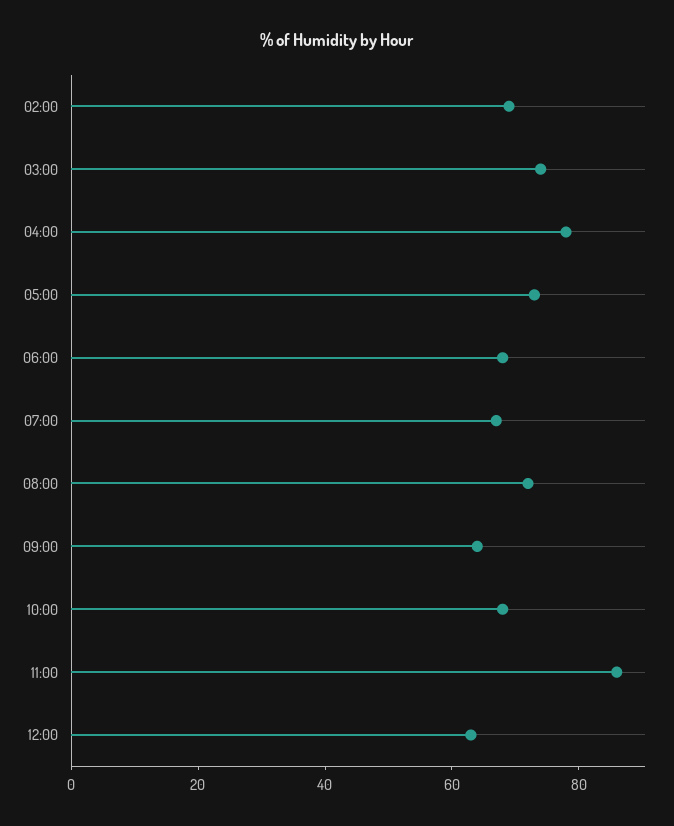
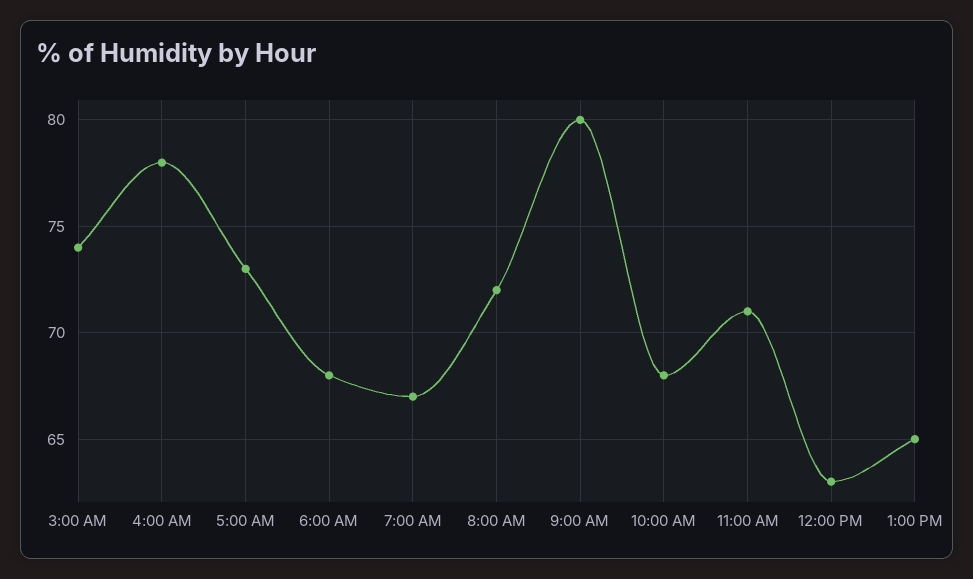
02:00: 70 -> none
09:00: 65 -> 80
11:00: 85 -> 71
1:00 PM: none -> 65

